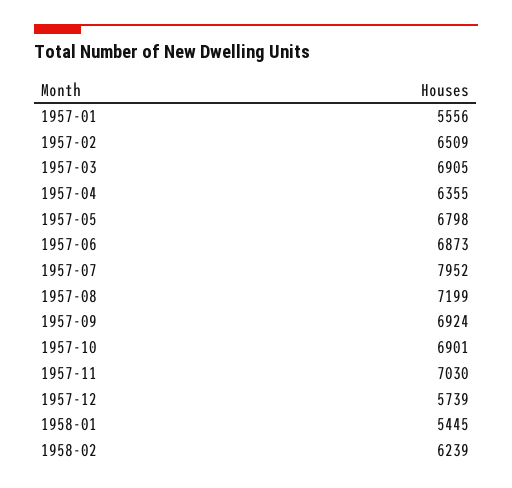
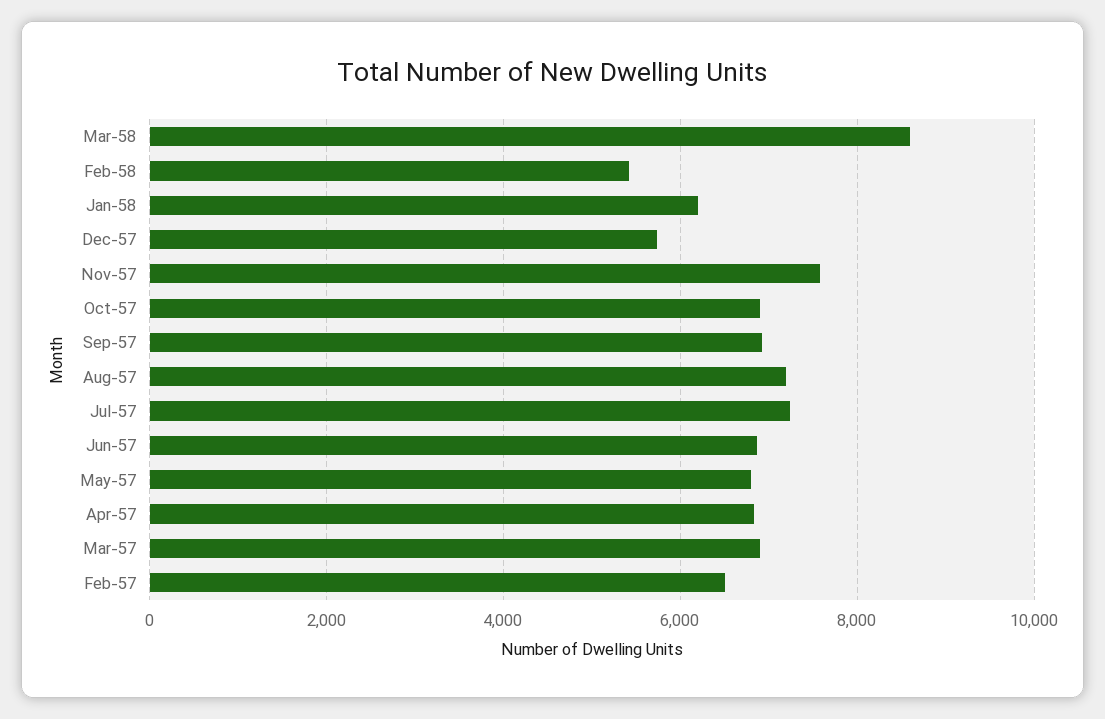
1957-01: 5556 -> none
1957-04: 6355 -> 6800
1957-07: 7952 -> 7200
1957-11: 7030 -> 7600
1958-01: 5445 -> 6200
1958-02: 6239 -> 5400
Mar-58: none -> 8600

